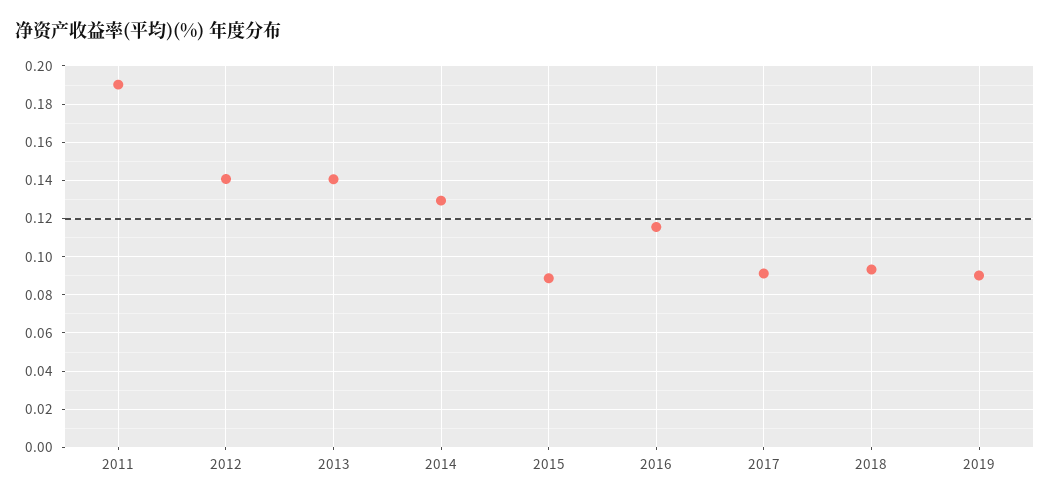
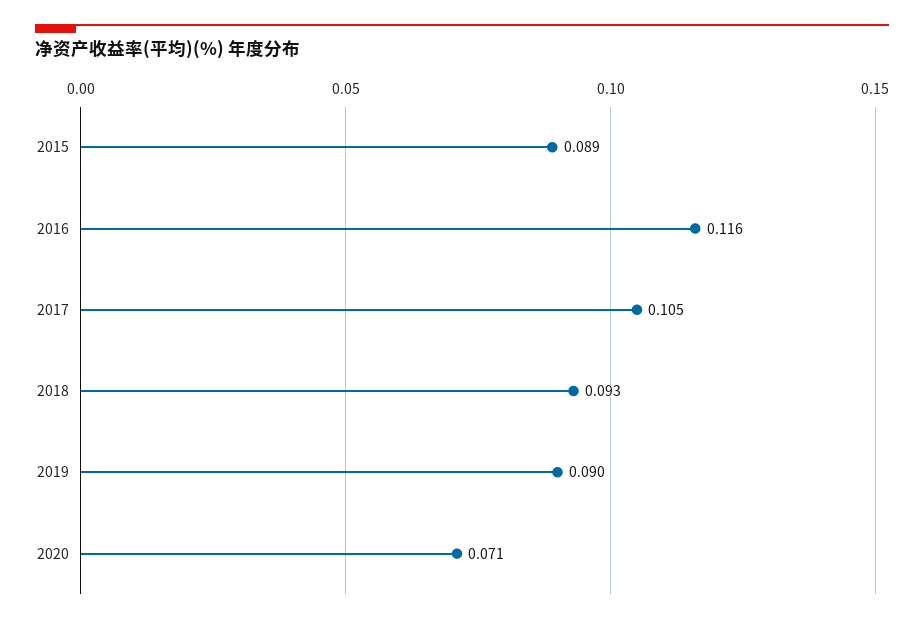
2011: 0.19 -> none
2012: 0.14 -> none
2013: 0.14 -> none
2014: 0.13 -> none
2017: 0.09 -> 0.105
2020: none -> 0.071

